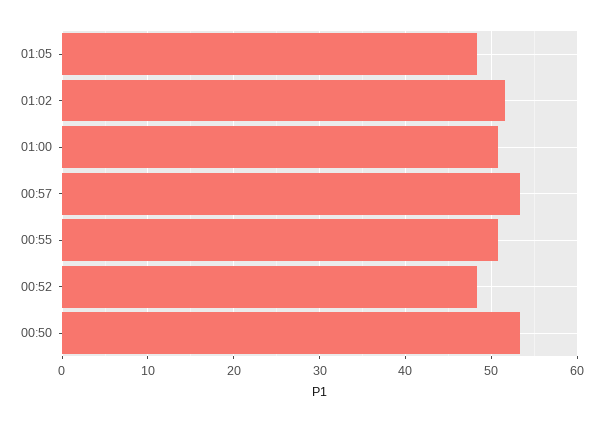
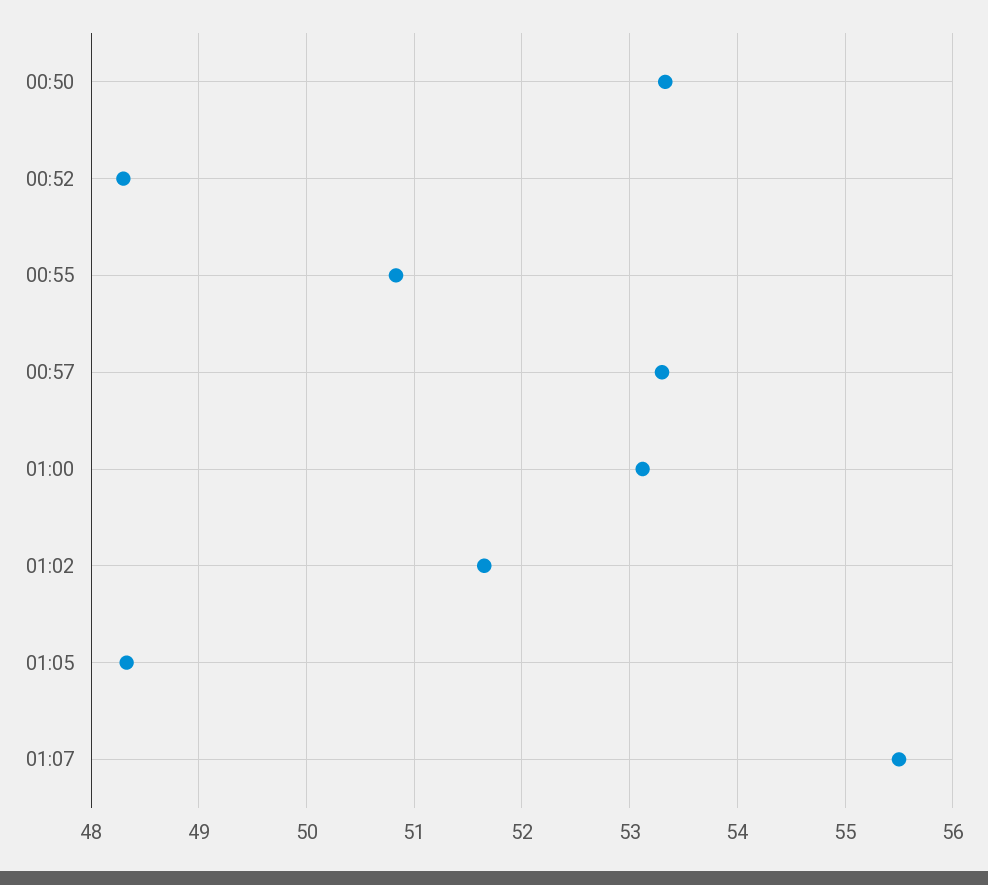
01:00: 51 -> 53.1
01:07: none -> 55.5

